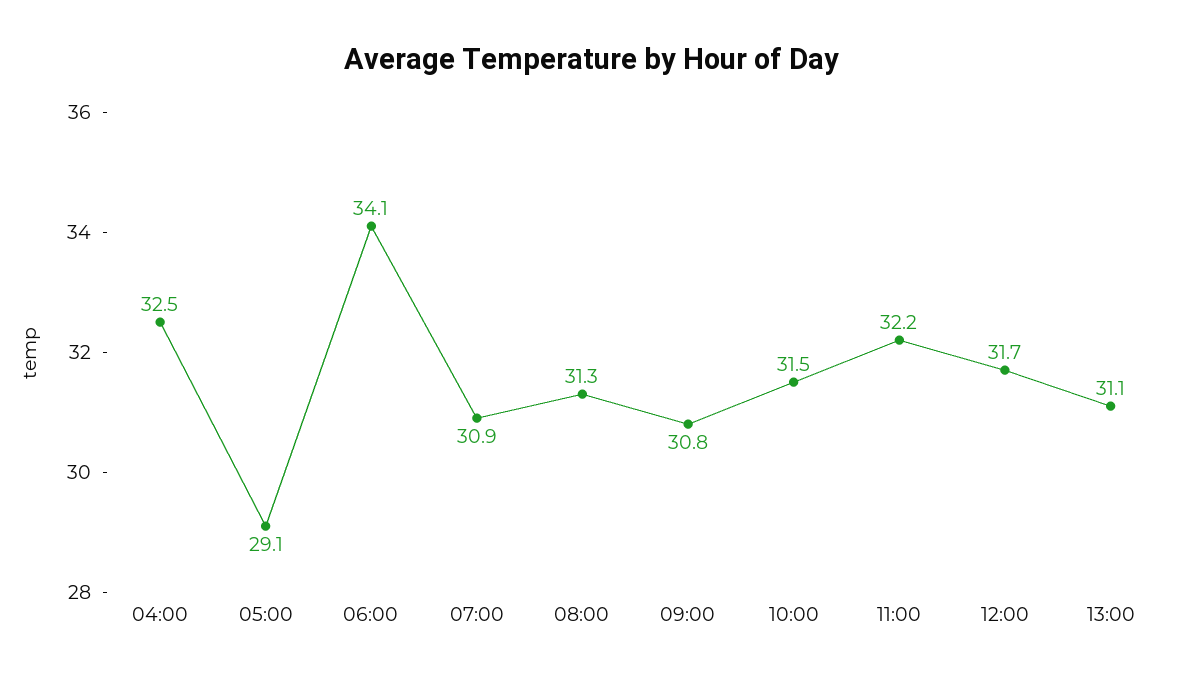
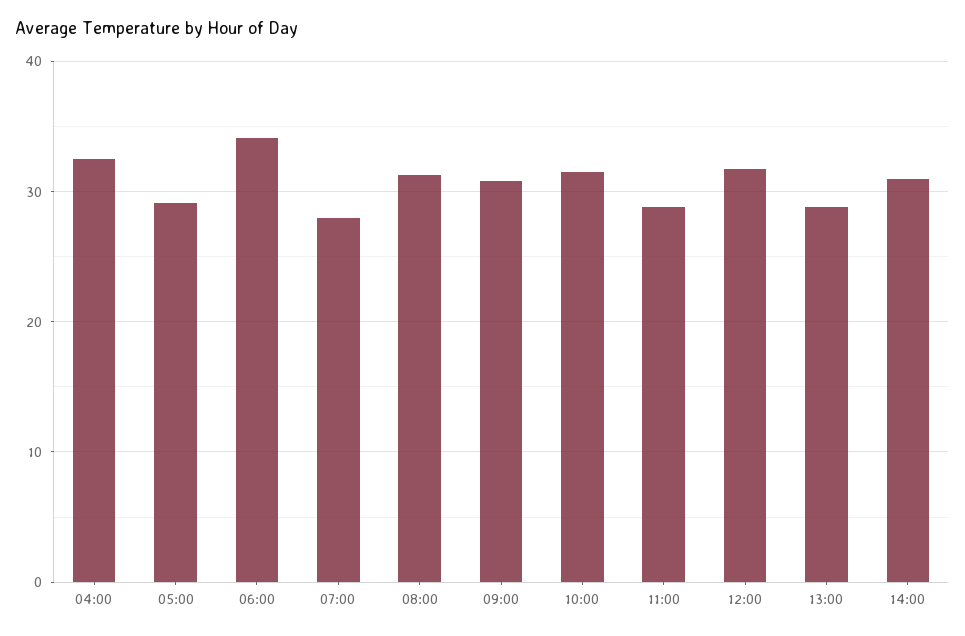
07:00: 30.9 -> 28
11:00: 32.2 -> 29
13:00: 31.1 -> 29
14:00: none -> 31

